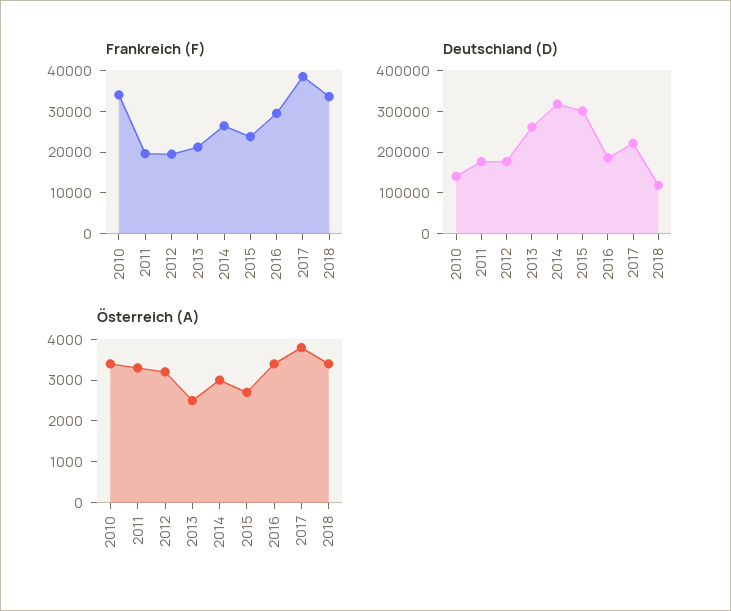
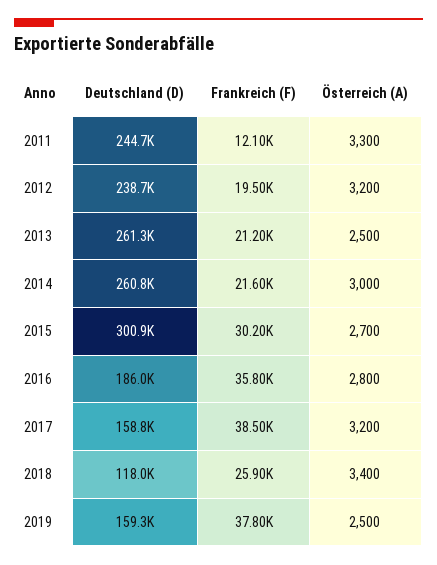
Frankreich (F), 2010: 34000 -> none
Frankreich (F), 2011: 20000 -> 12100
Frankreich (F), 2014: 26000 -> 21600
Frankreich (F), 2015: 24000 -> 30200
Frankreich (F), 2016: 30000 -> 35800
Frankreich (F), 2018: 34000 -> 25900
Deutschland (D), 2010: 140000 -> none
Deutschland (D), 2011: 180000 -> 244700
Deutschland (D), 2012: 180000 -> 238700
Deutschland (D), 2014: 320000 -> 260800
Deutschland (D), 2017: 220000 -> 158800
Österreich (A), 2010: 3400 -> none
Österreich (A), 2016: 3400 -> 2800
Österreich (A), 2017: 3800 -> 3200
Deutschland (D), 2019: none -> 159300
Frankreich (F), 2019: none -> 37800
Österreich (A), 2019: none -> 2500

